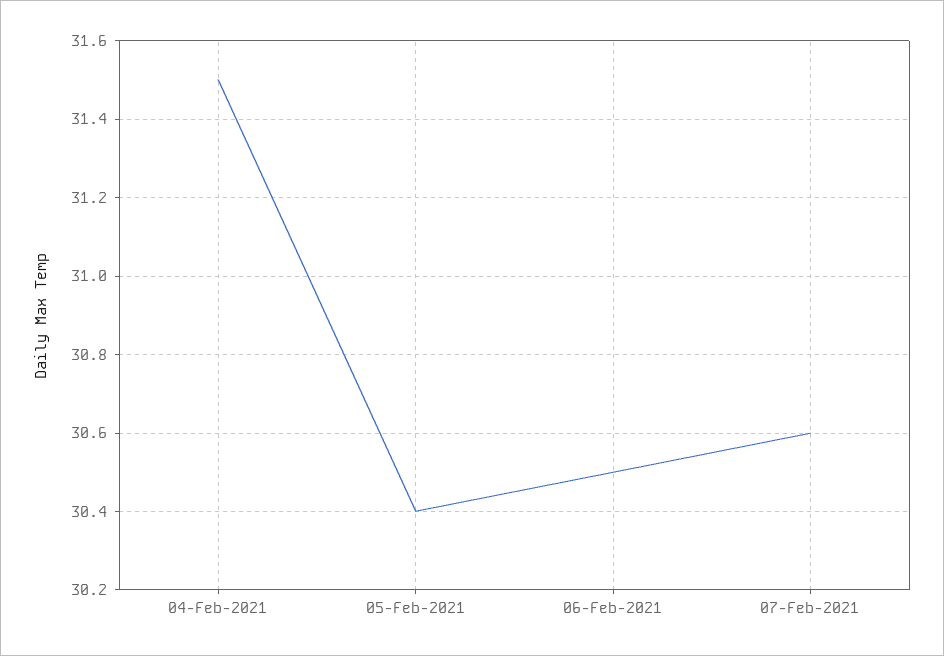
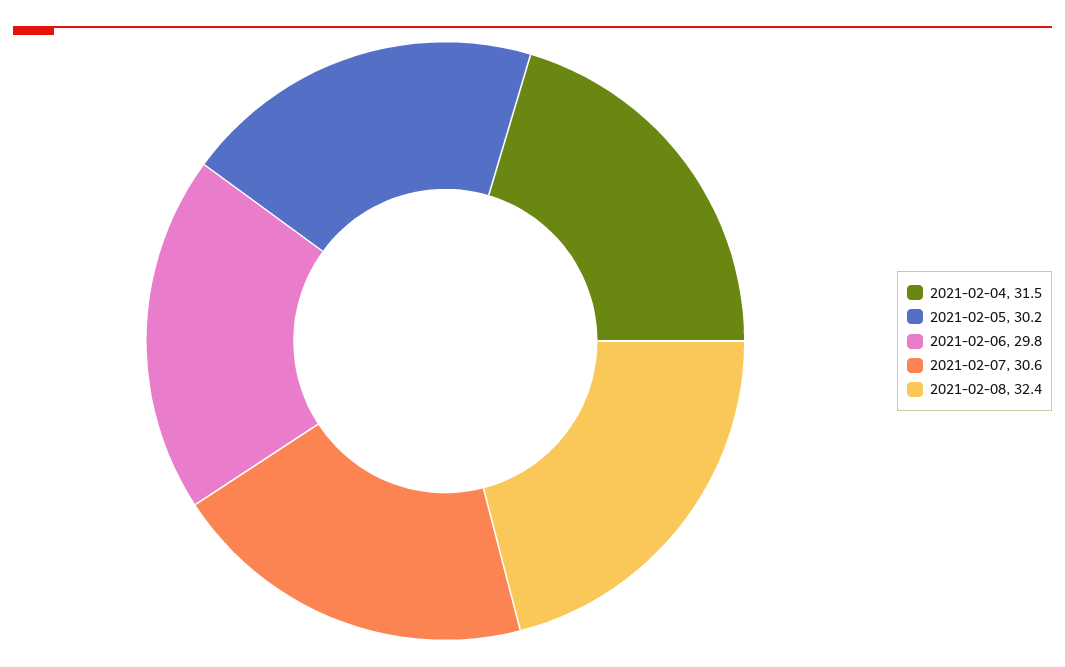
05-Feb-2021: 30.4 -> 30.2
06-Feb-2021: 30.5 -> 29.8
2021-02-08: none -> 32.4

